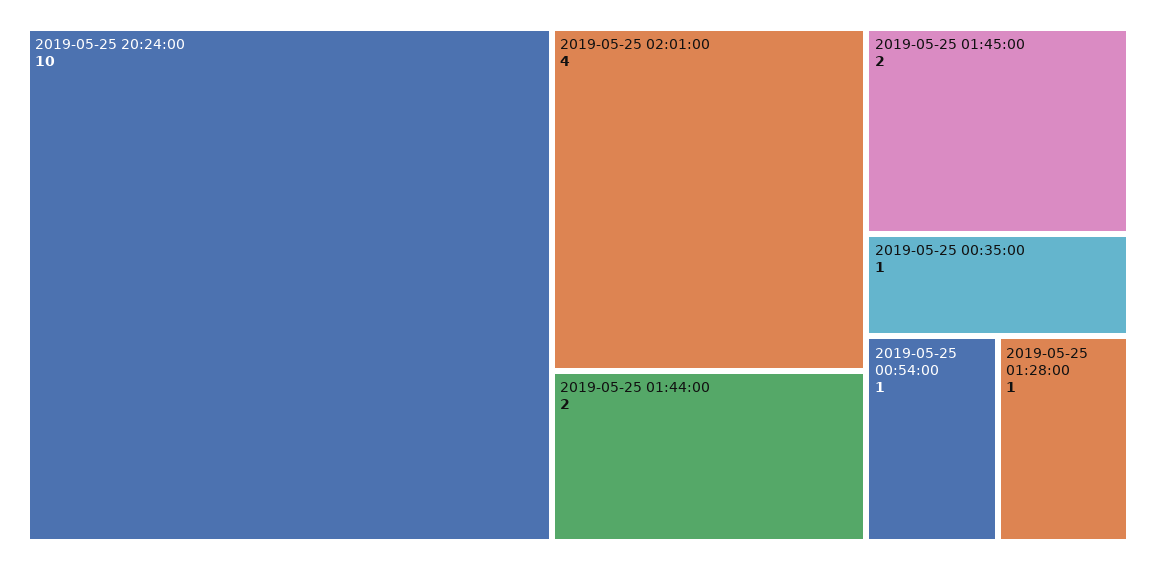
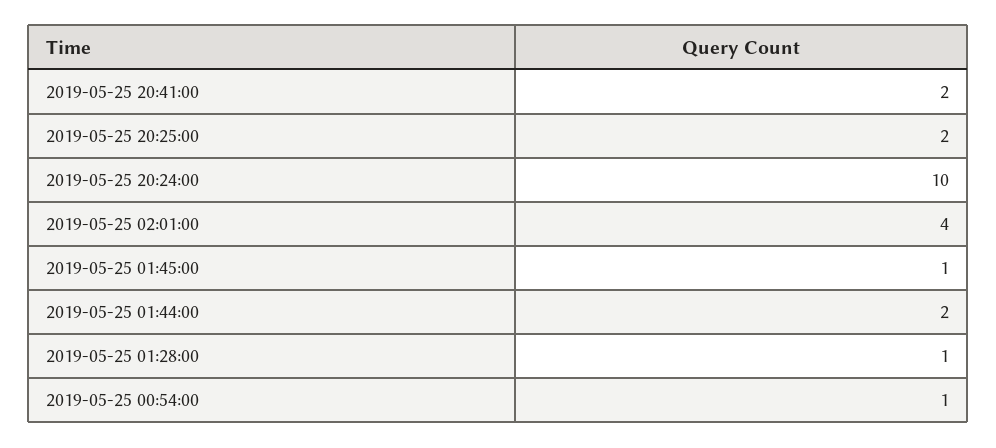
2019-05-25 01:45:00: 2 -> 1
2019-05-25 00:35:00: 1 -> none
2019-05-25 20:41:00: none -> 2
2019-05-25 20:25:00: none -> 2

